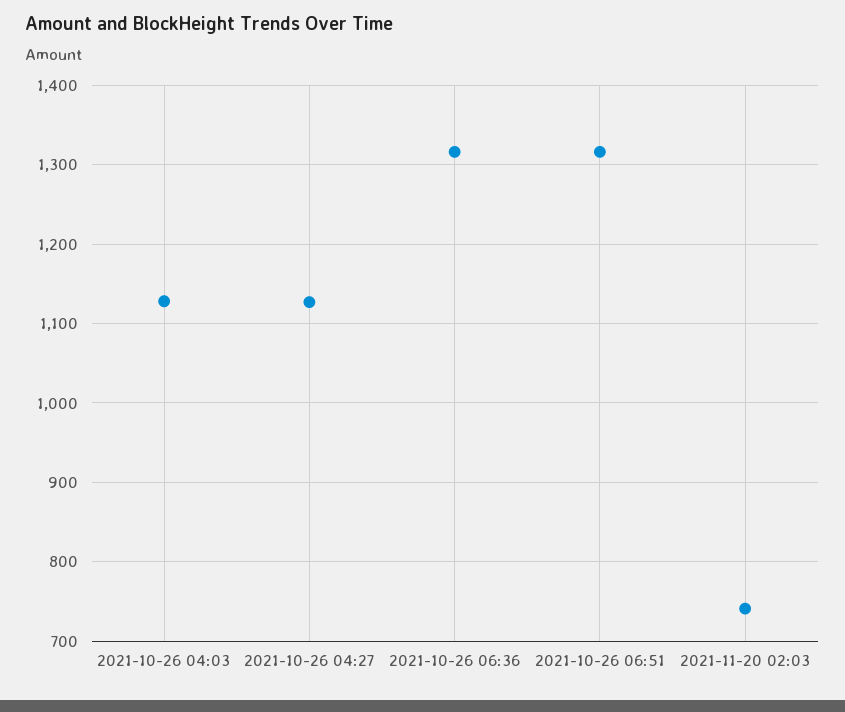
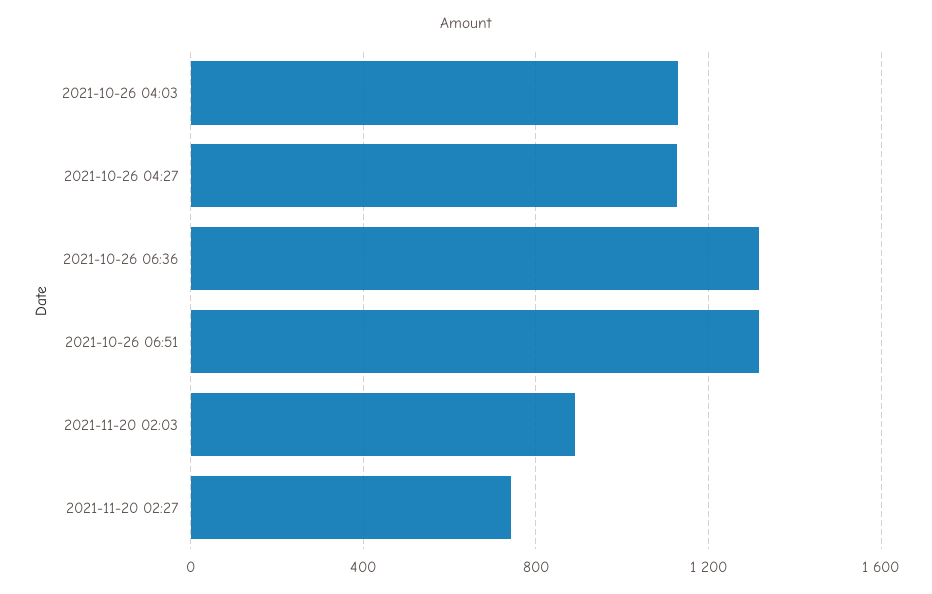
2021-11-20 02:03: 740 -> 900
2021-11-20 02:27: none -> 750

